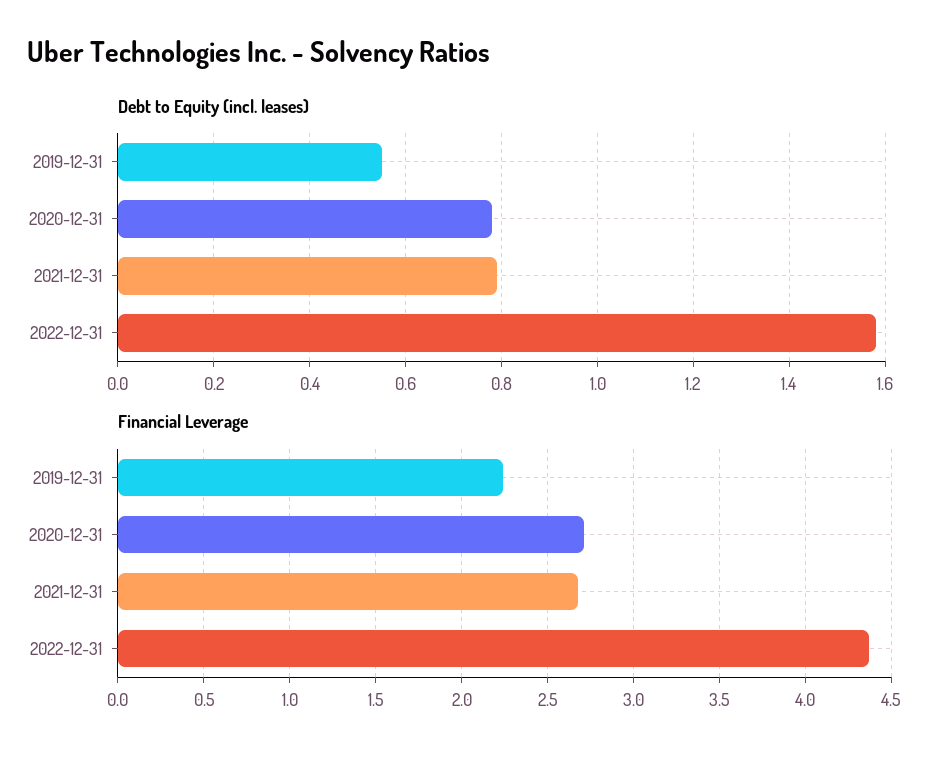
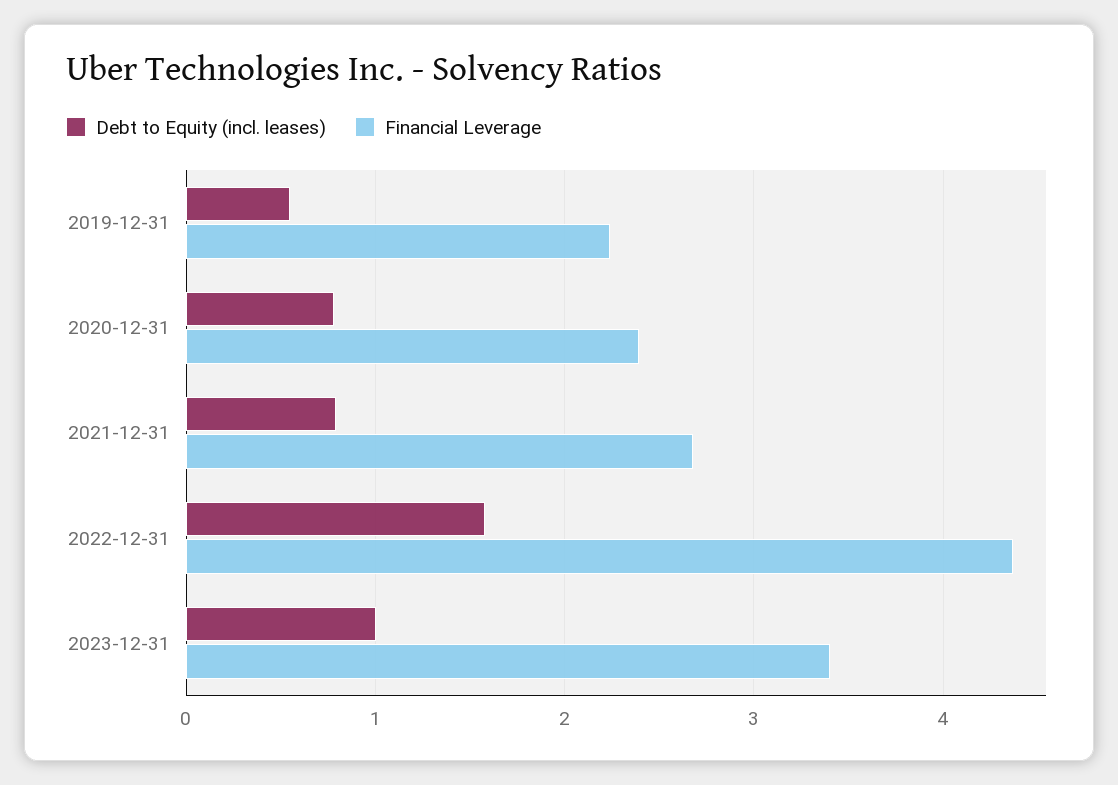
Financial Leverage, 2020-12-31: 2.7 -> 2.4
Debt to Equity (incl. leases), 2023-12-31: none -> 1
Financial Leverage, 2023-12-31: none -> 3.4

